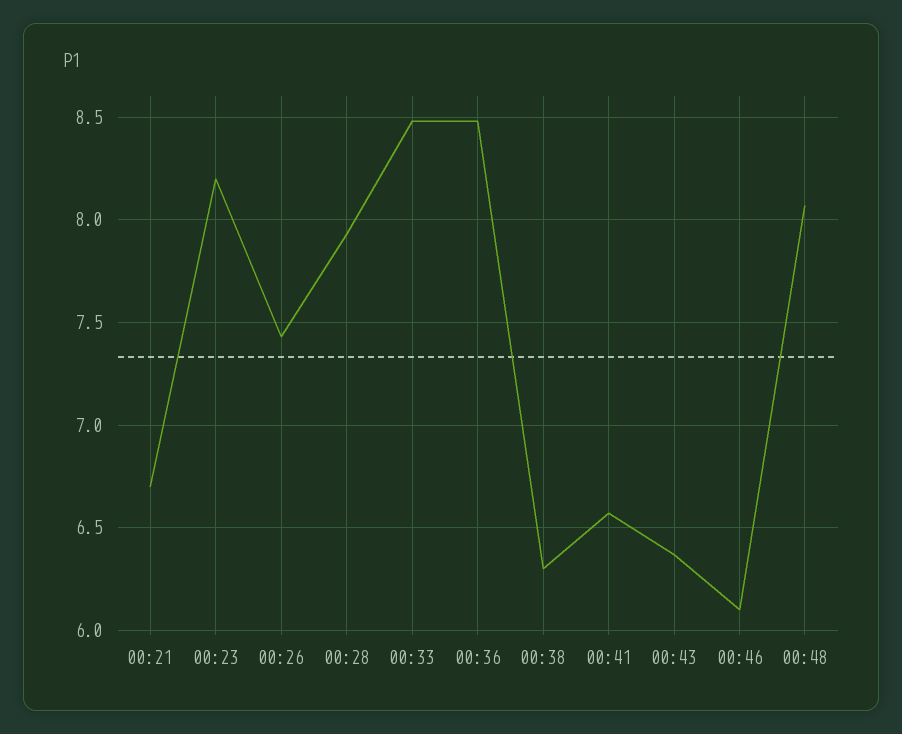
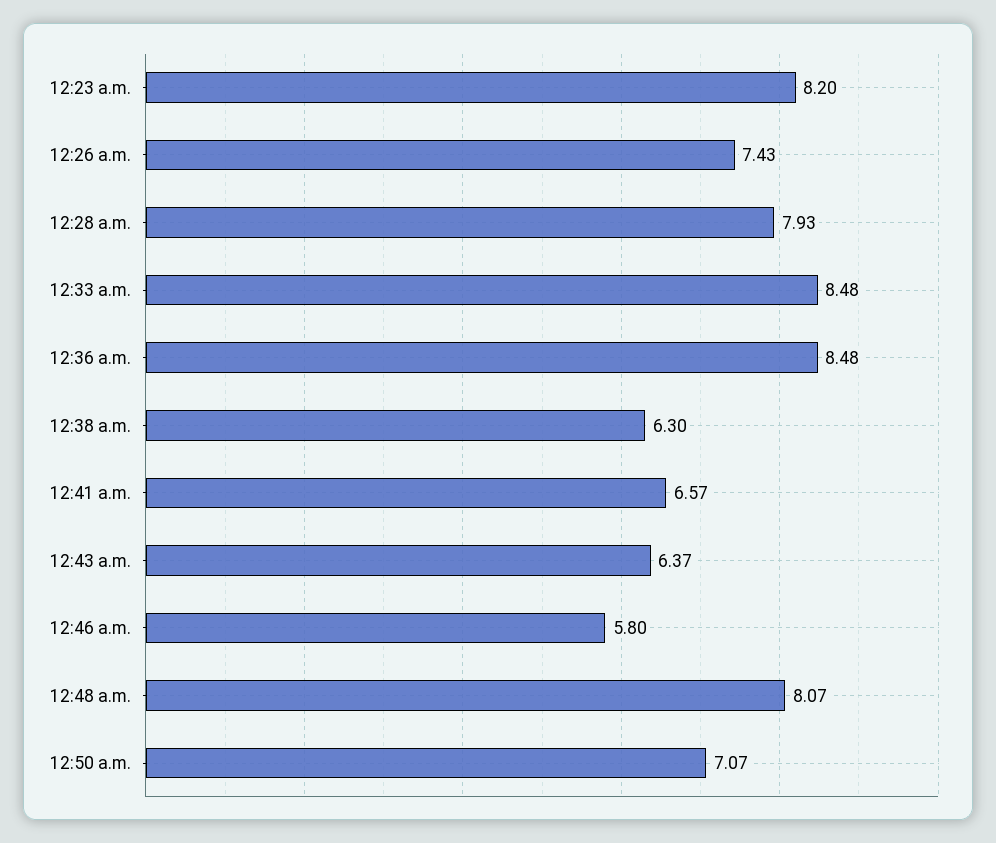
00:21: 6.7 -> none
00:46: 6.1 -> 5.8
12:50 a.m.: none -> 7.07

